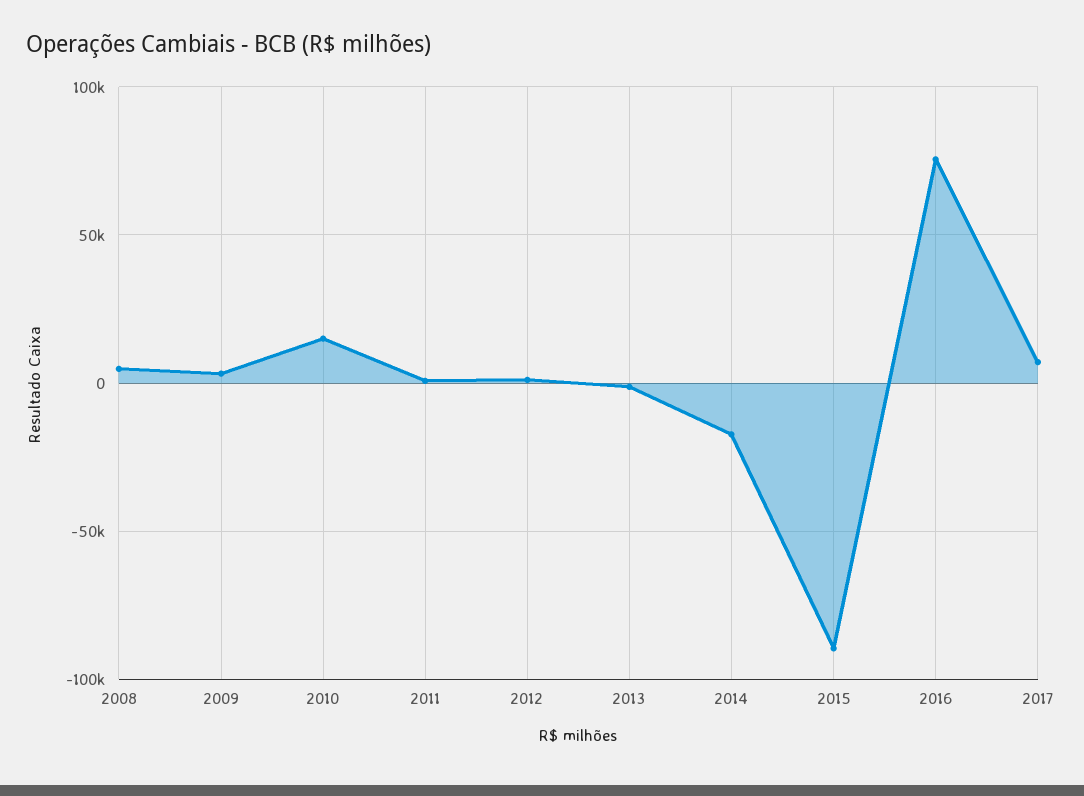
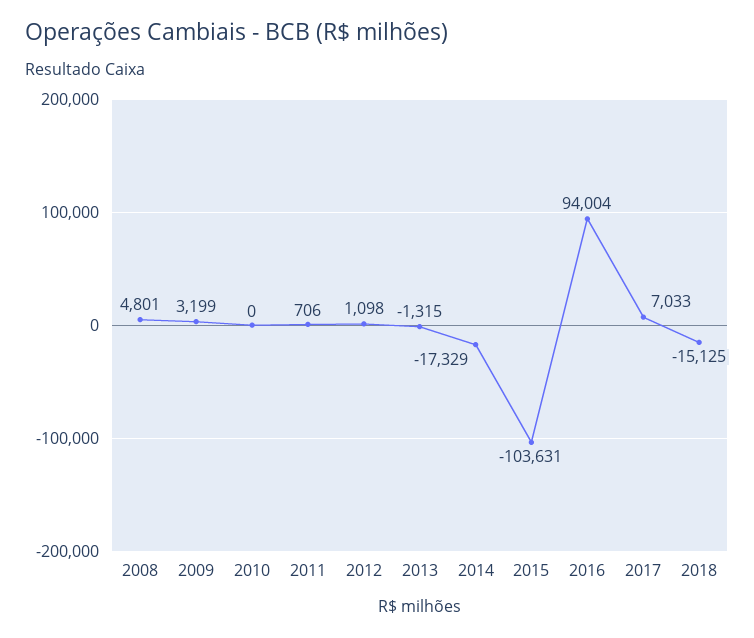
2010: 15000 -> 0
2015: -90000 -> -103631
2016: 75000 -> 94004
2018: none -> -15125

